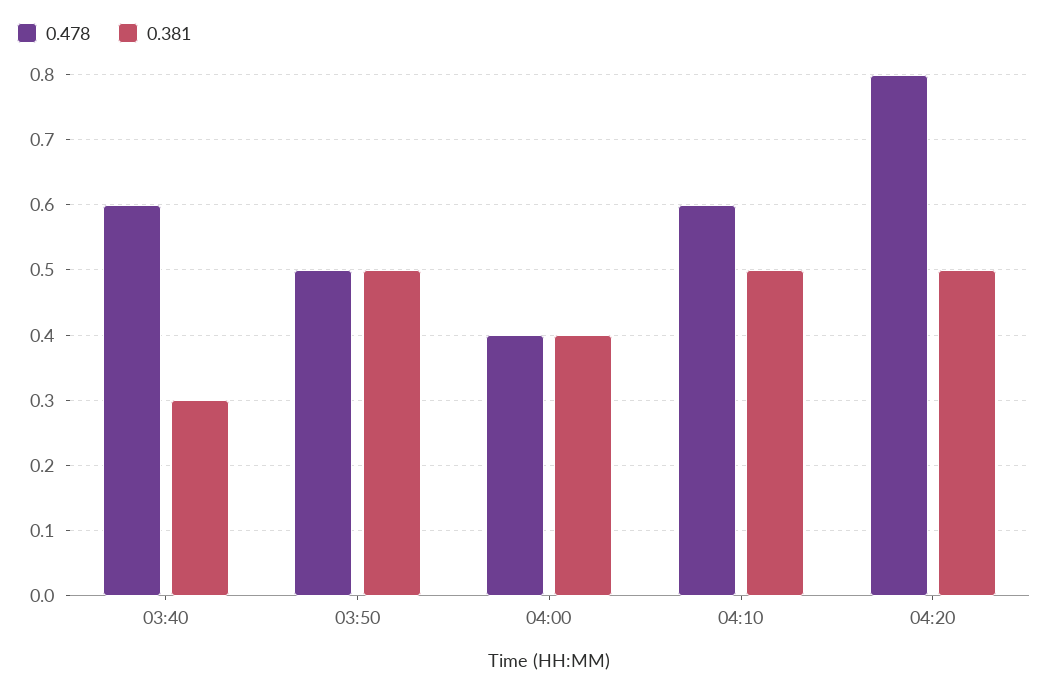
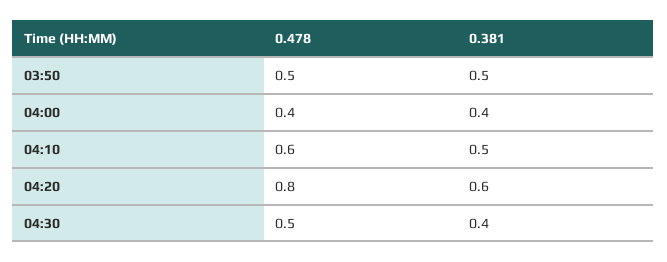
0.478, 03:40: 0.6 -> none
0.381, 03:40: 0.3 -> none
0.381, 04:20: 0.5 -> 0.6
0.478, 04:30: none -> 0.5
0.381, 04:30: none -> 0.4

